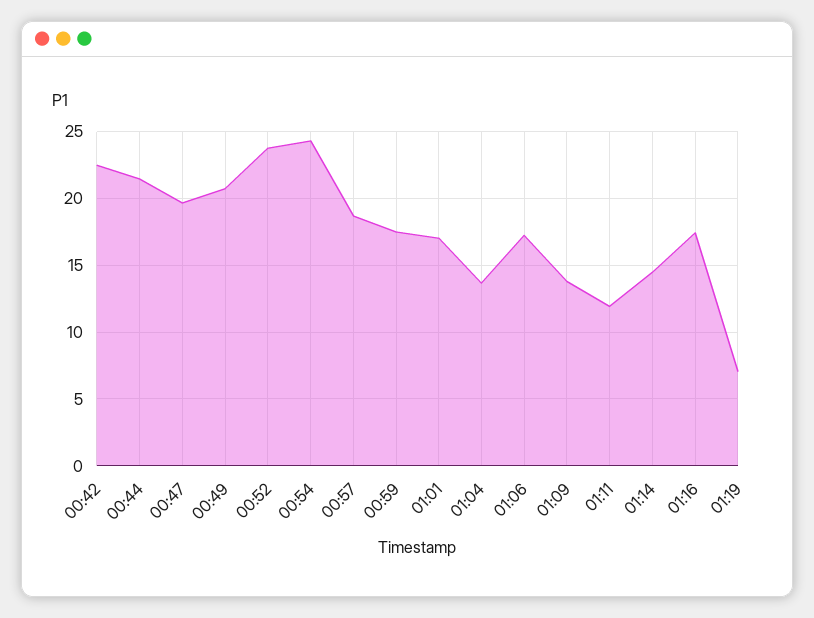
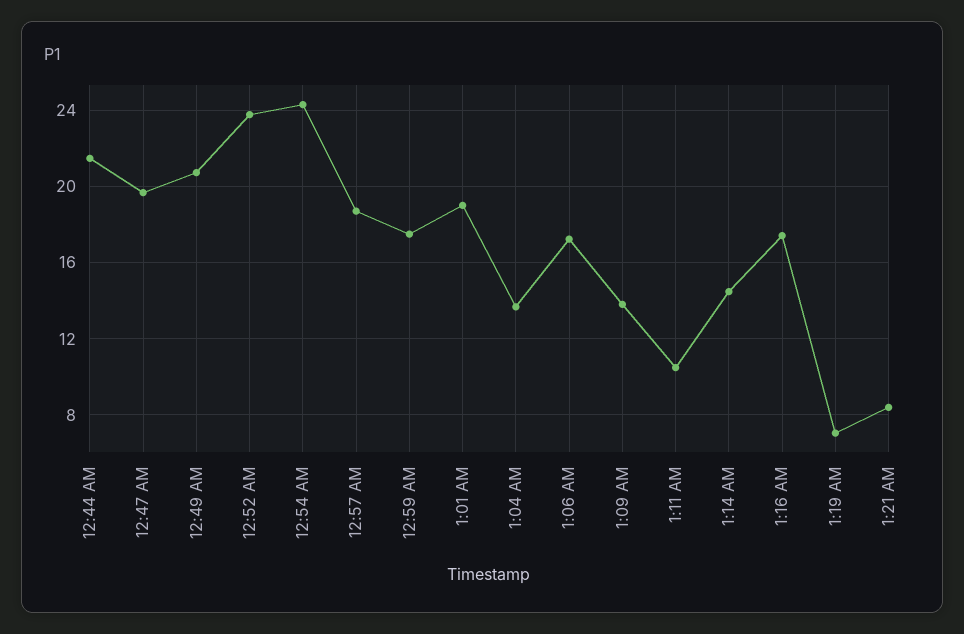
00:42: 22.5 -> none
01:01: 17 -> 19
01:11: 12 -> 10.5
1:21 AM: none -> 8.5

